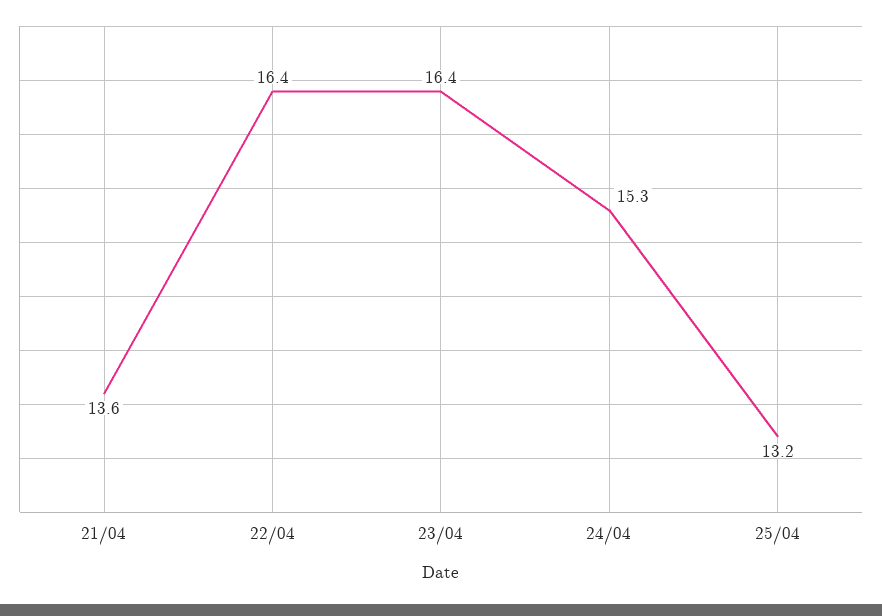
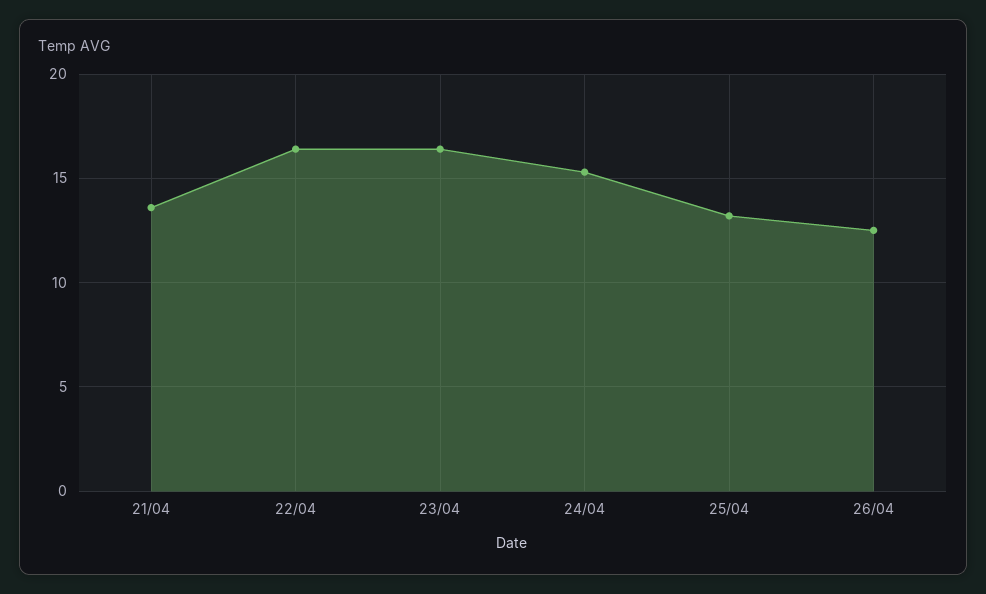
26/04: none -> 12.5

